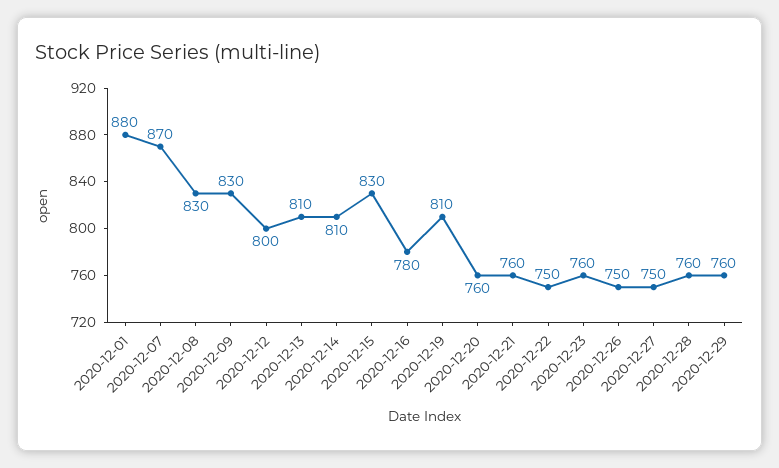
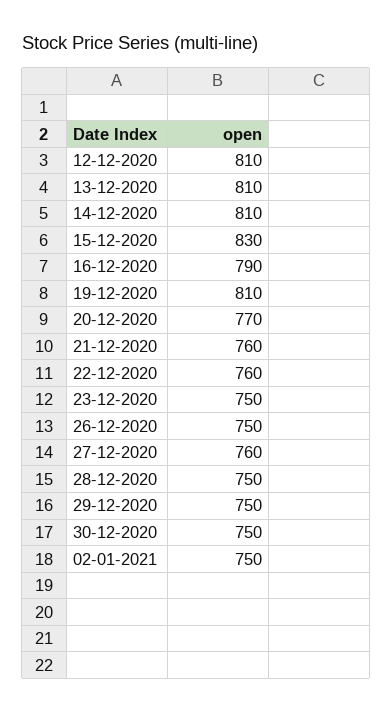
2020-12-01: 880 -> none
2020-12-07: 870 -> none
2020-12-08: 830 -> none
2020-12-09: 830 -> none
2020-12-12: 800 -> 810
2020-12-16: 780 -> 790
2020-12-20: 760 -> 770
2020-12-22: 750 -> 760
2020-12-23: 760 -> 750
2020-12-27: 750 -> 760
2020-12-28: 760 -> 750
2020-12-29: 760 -> 750
30-12-2020: none -> 750
02-01-2021: none -> 750

